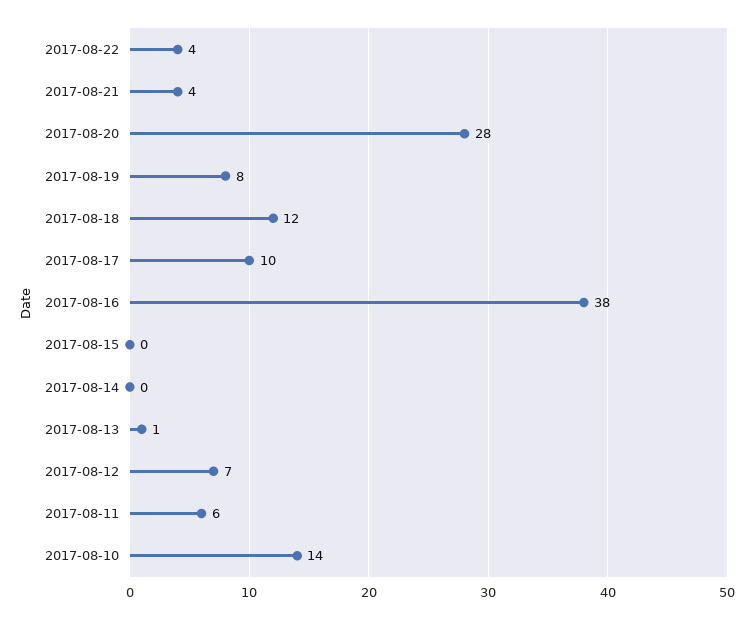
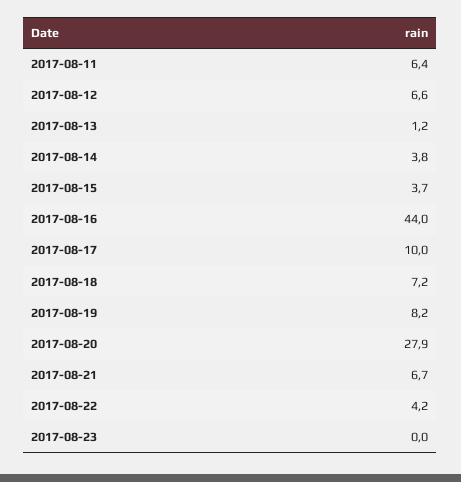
2017-08-21: 4 -> 6.7
2017-08-18: 12 -> 7.2
2017-08-16: 38 -> 44
2017-08-15: 0 -> 3.7
2017-08-14: 0 -> 3.8
2017-08-10: 14 -> none
2017-08-23: none -> 0

